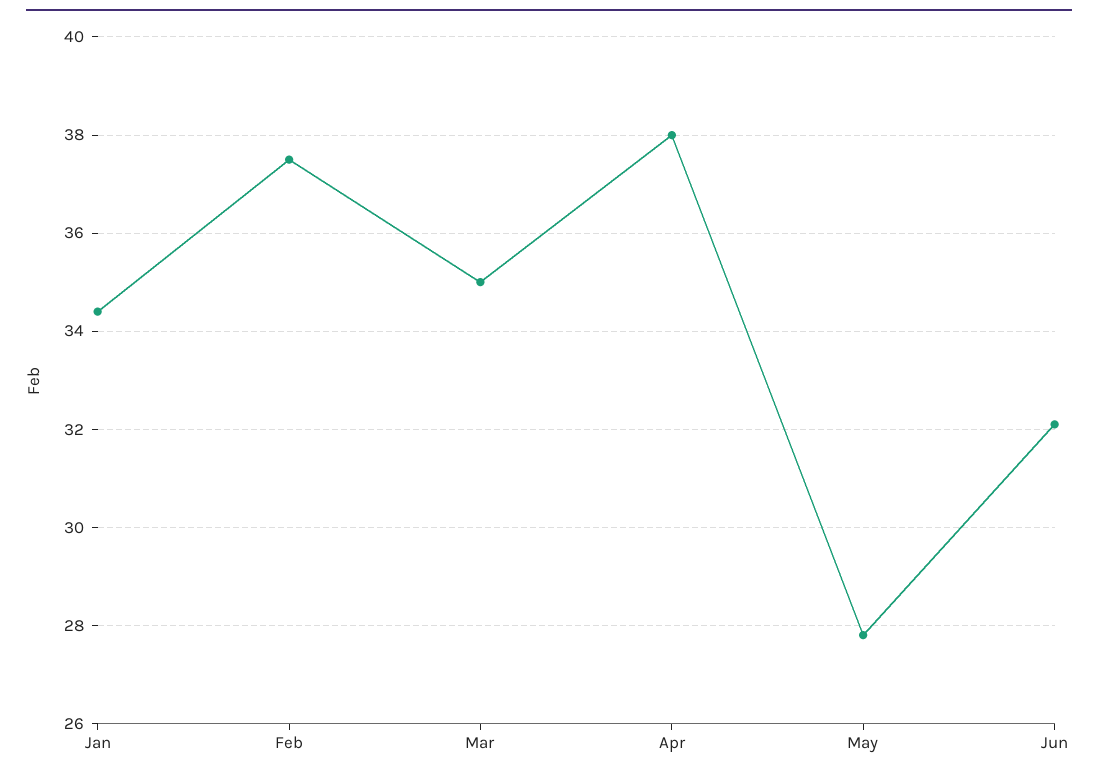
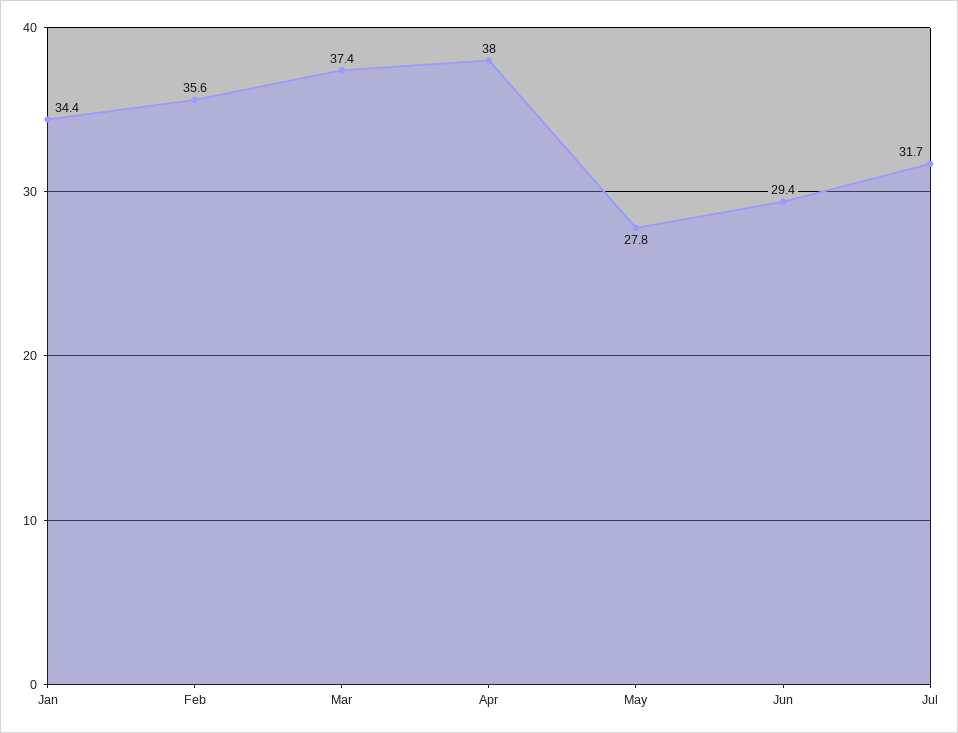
Feb: 37.5 -> 35.6
Mar: 35 -> 37.4
Jun: 32 -> 29.4
Jul: none -> 31.7

